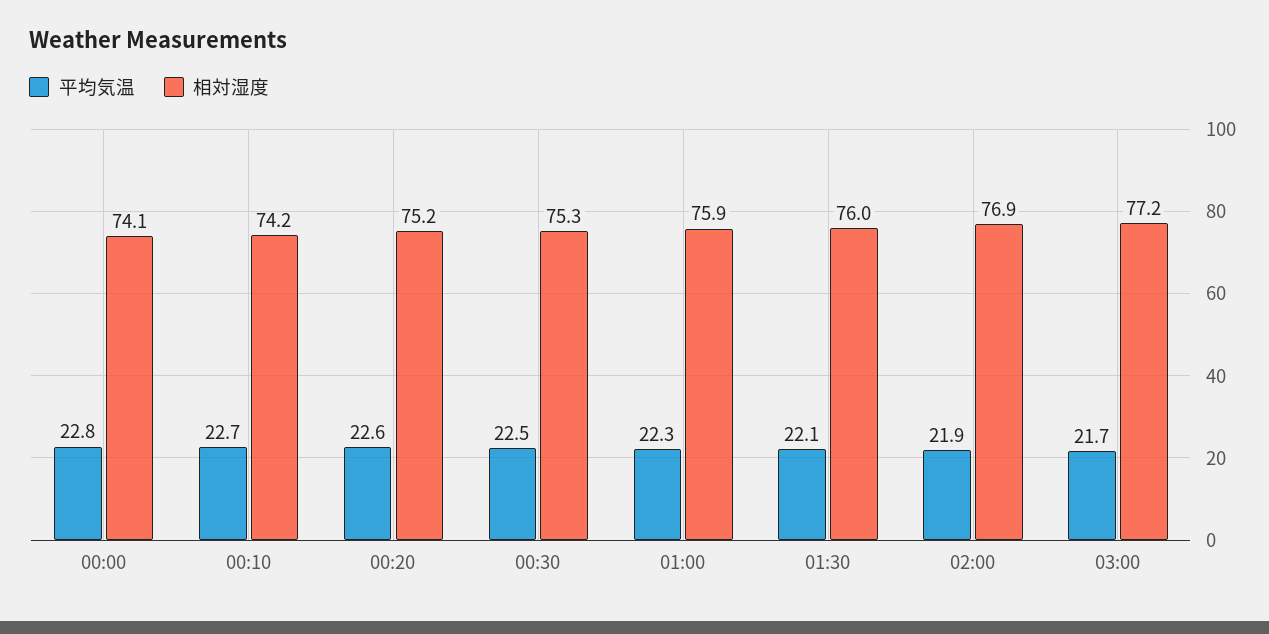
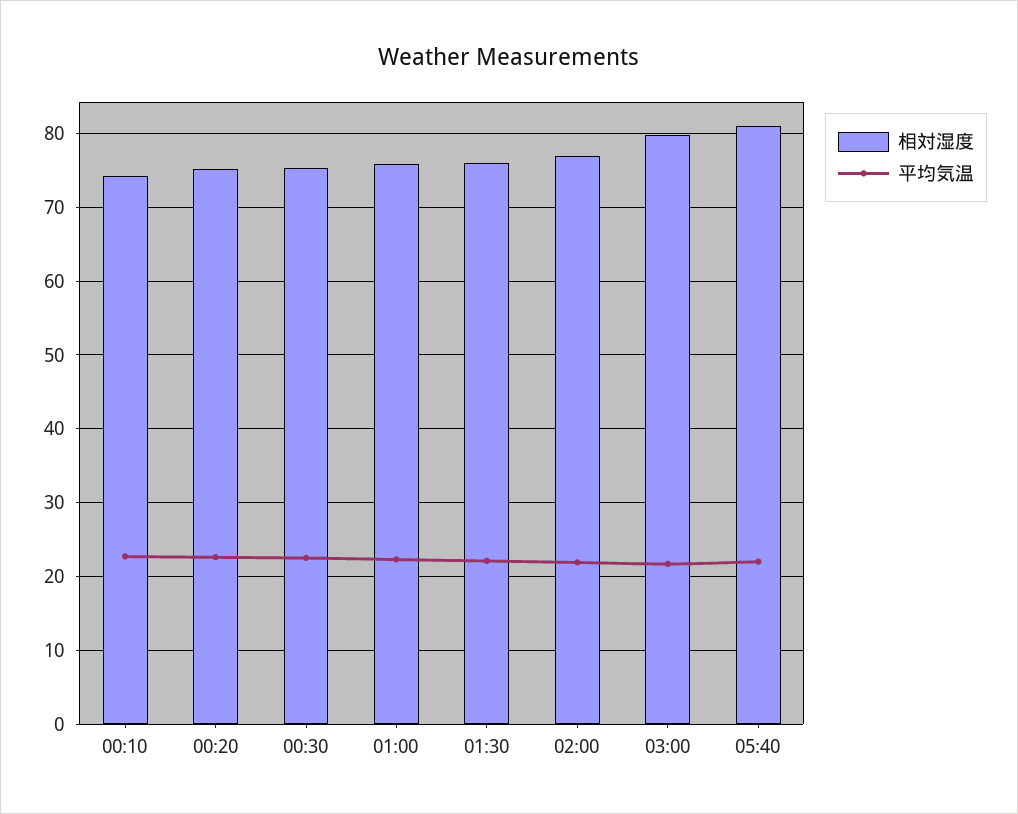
平均気温, 00:00: 22.8 -> none
相対湿度, 00:00: 74.1 -> none
相対湿度, 03:00: 77.2 -> 80
相対湿度, 05:40: none -> 81
平均気温, 05:40: none -> 22

